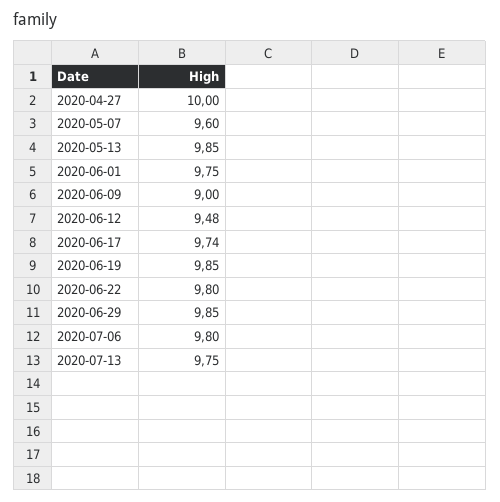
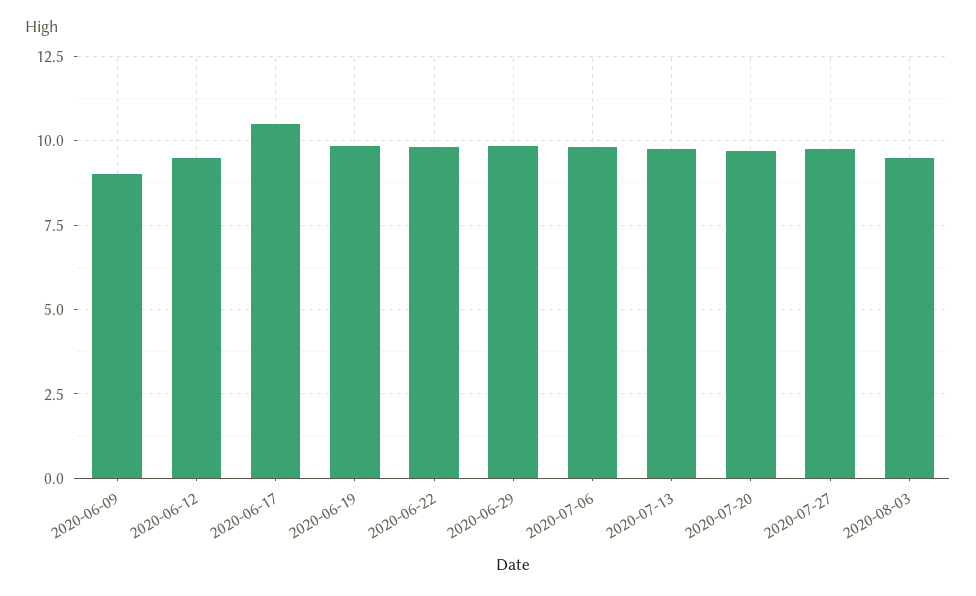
2020-04-27: 10 -> none
2020-05-07: 9.6 -> none
2020-05-13: 9.85 -> none
2020-06-01: 9.75 -> none
2020-06-17: 9.74 -> 10.5
2020-07-20: none -> 9.75
2020-07-27: none -> 9.75
2020-08-03: none -> 9.5

